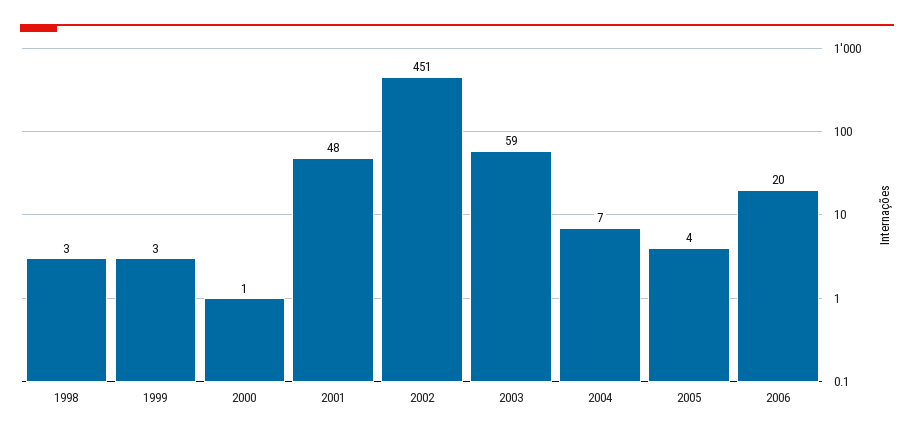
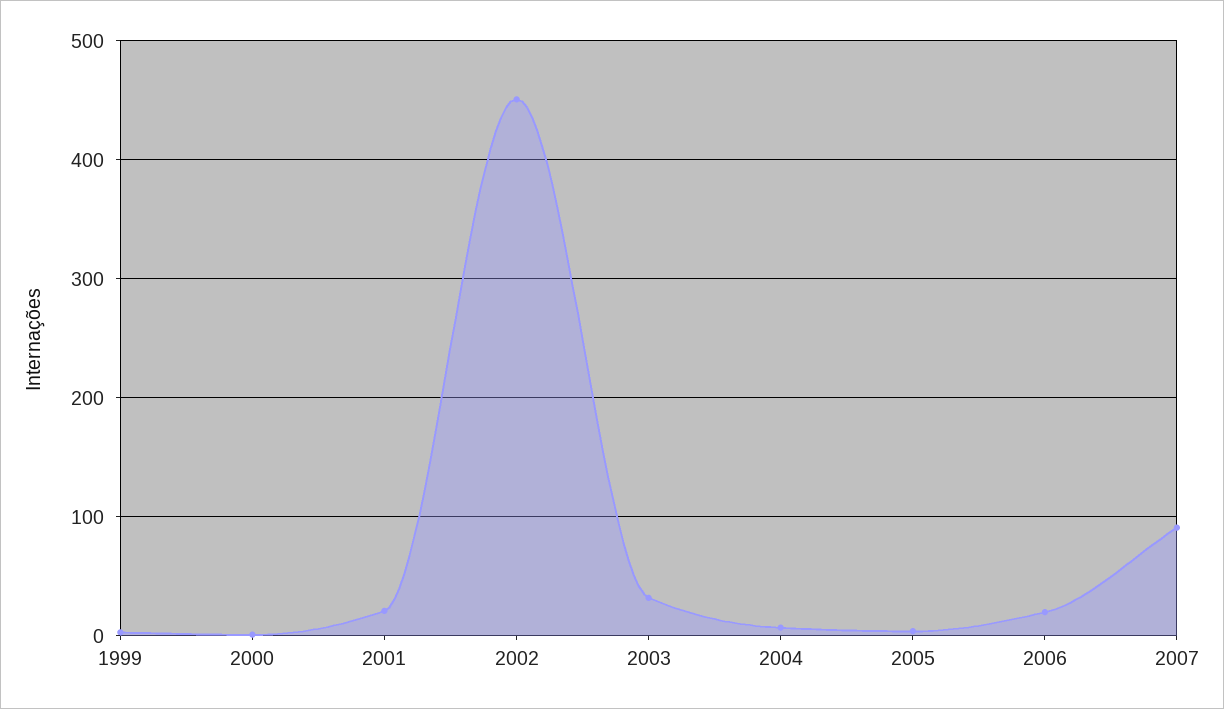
1998: 3 -> none
2001: 48 -> 20
2003: 59 -> 30
2007: none -> 90

